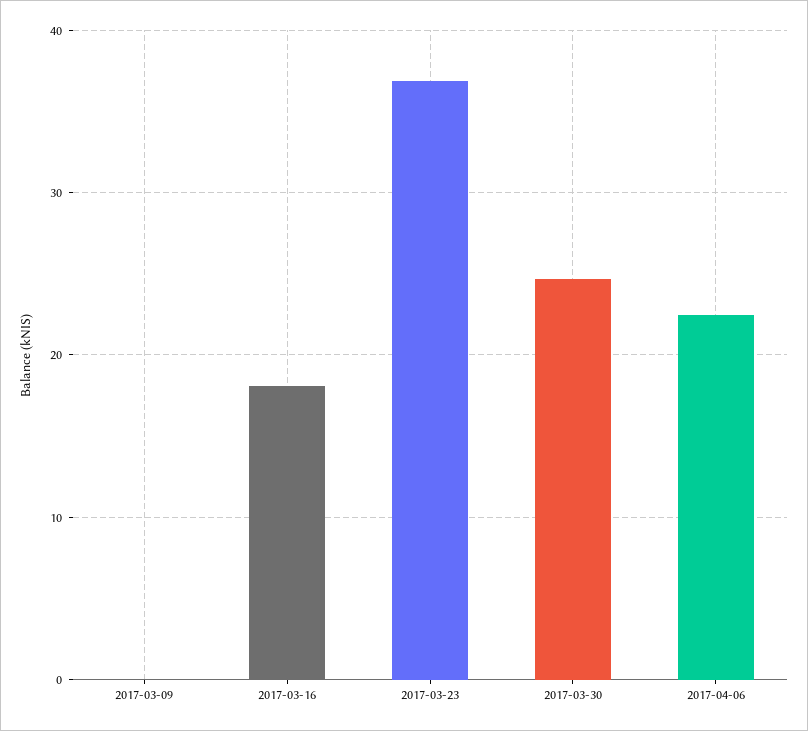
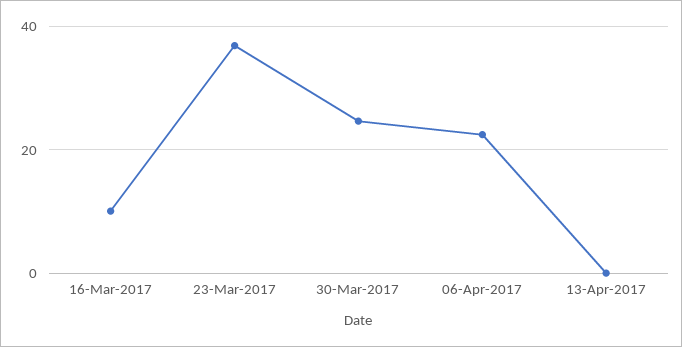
2017-03-09: 0 -> none
2017-03-16: 18 -> 10
13-Apr-2017: none -> 0

